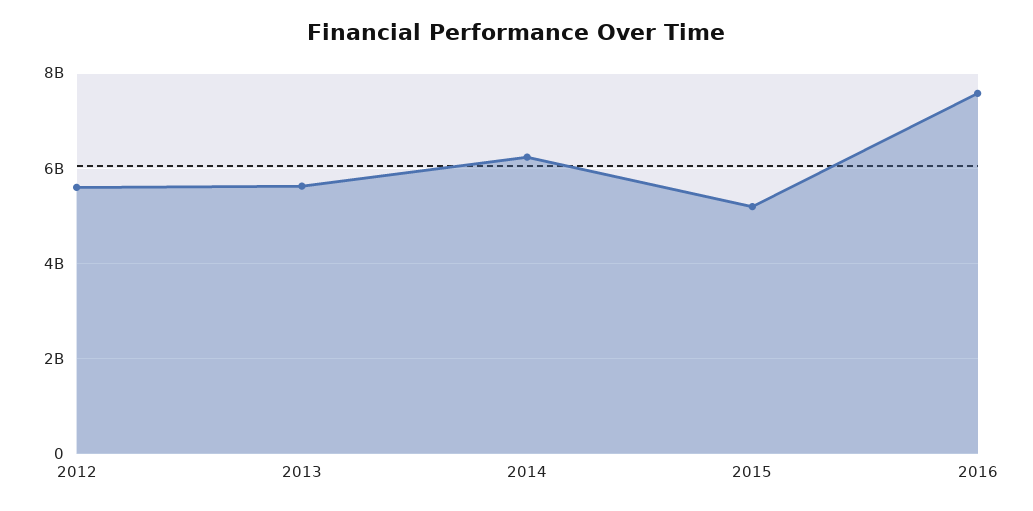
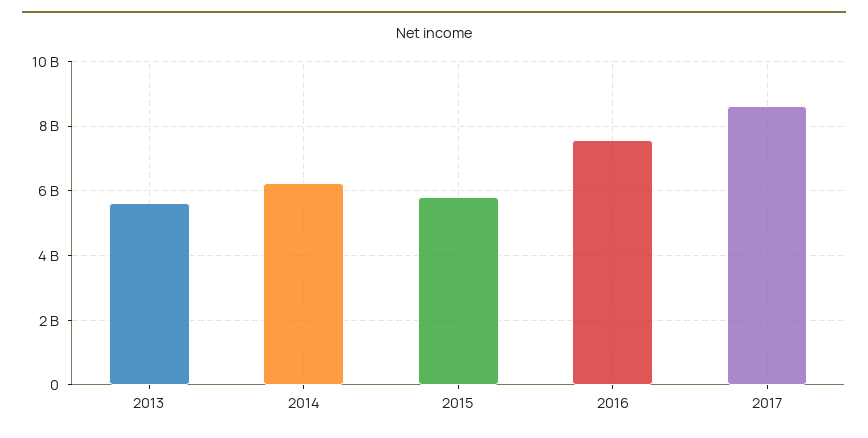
2012: 5600000000 -> none
2015: 5200000000 -> 5800000000
2017: none -> 8600000000

